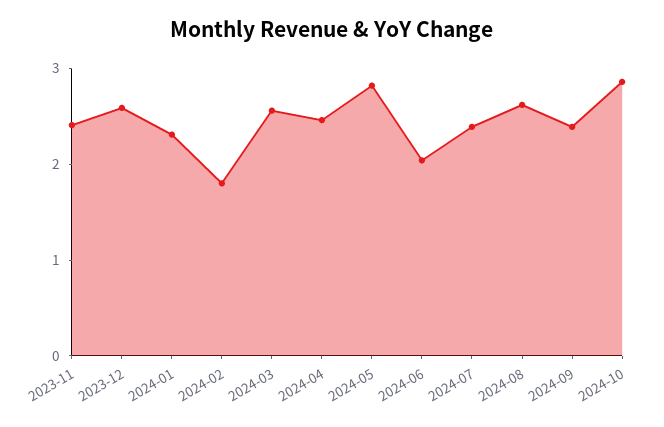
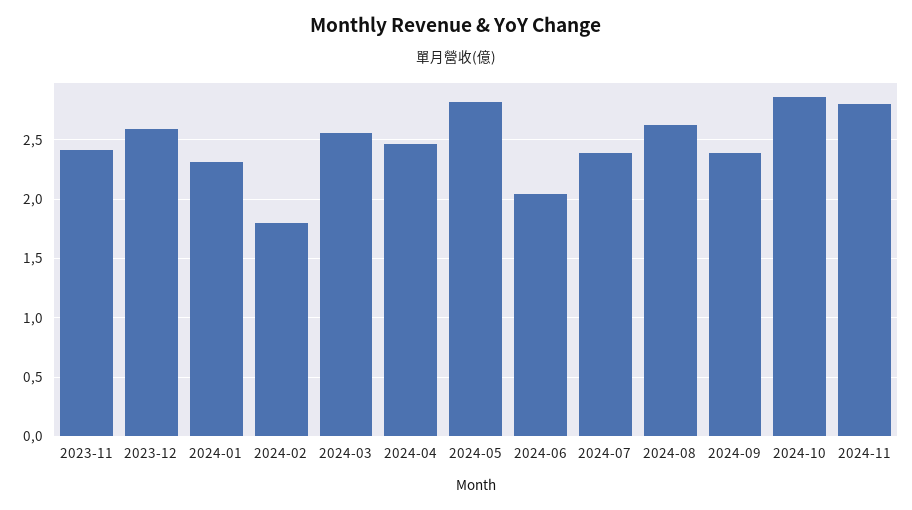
2024-11: none -> 2.8

